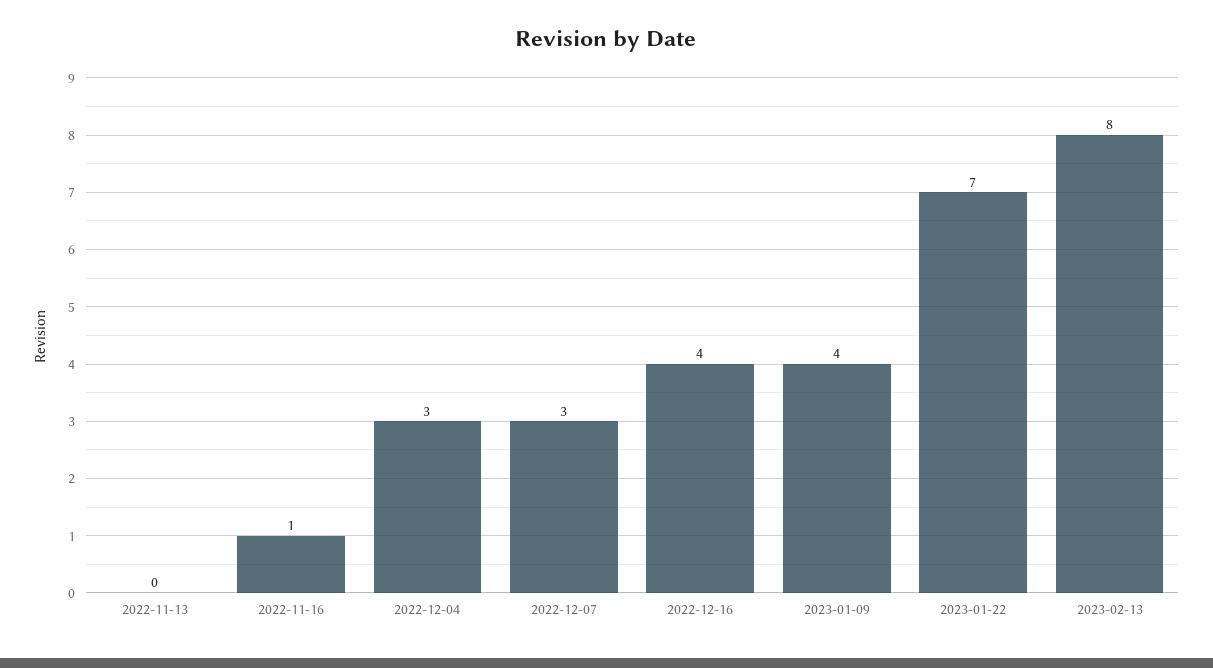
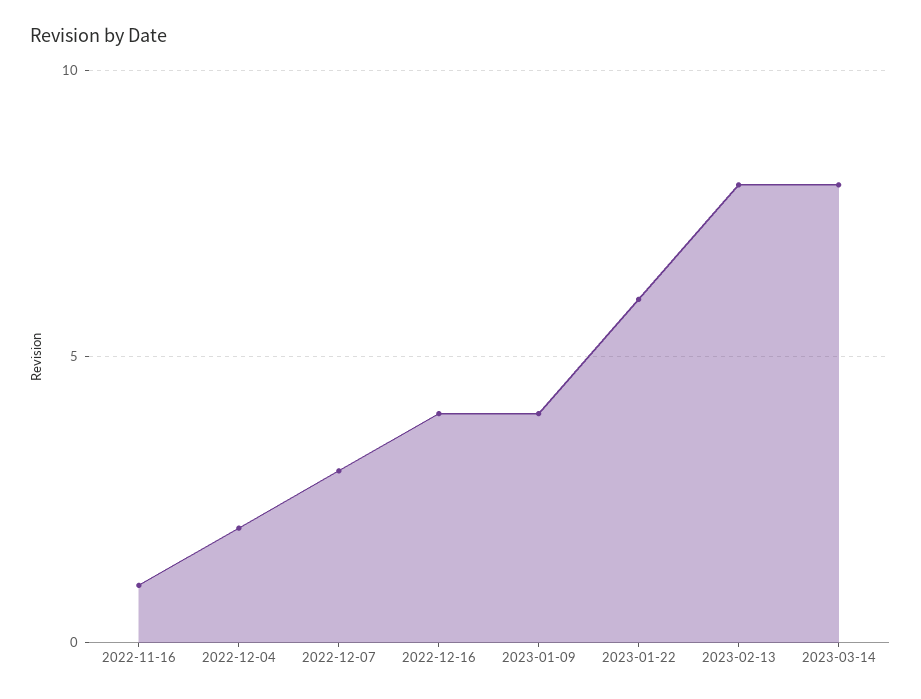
2022-11-13: 0 -> none
2022-12-04: 3 -> 2
2023-01-22: 7 -> 6
2023-03-14: none -> 8

